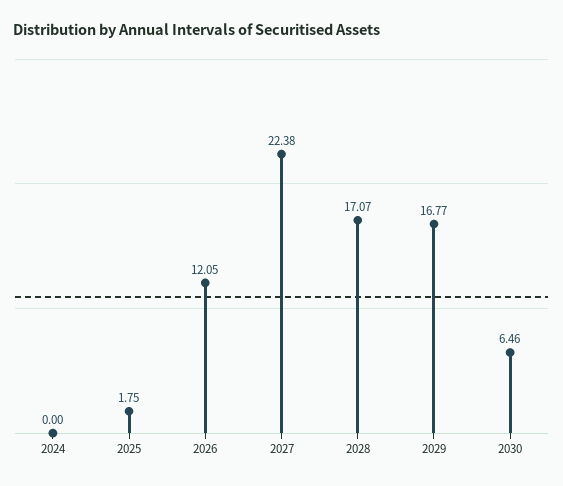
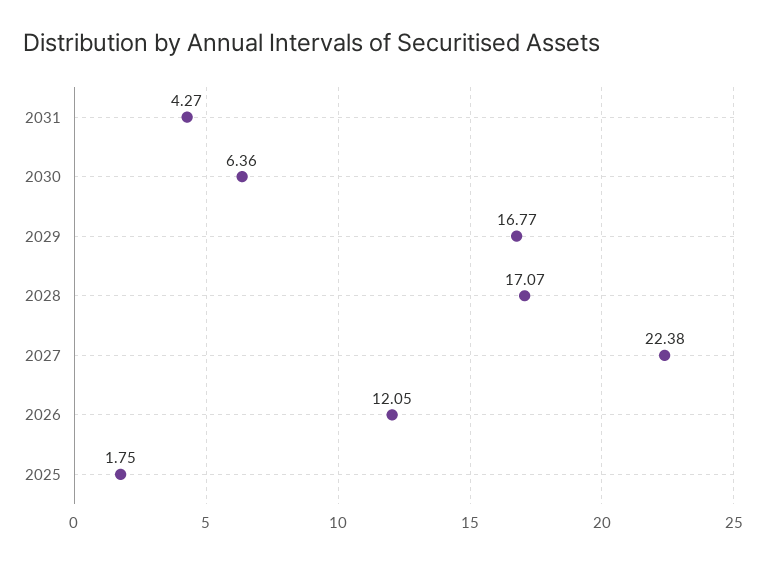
2024: 0 -> none
2030: 6.46 -> 6.36
2031: none -> 4.27

